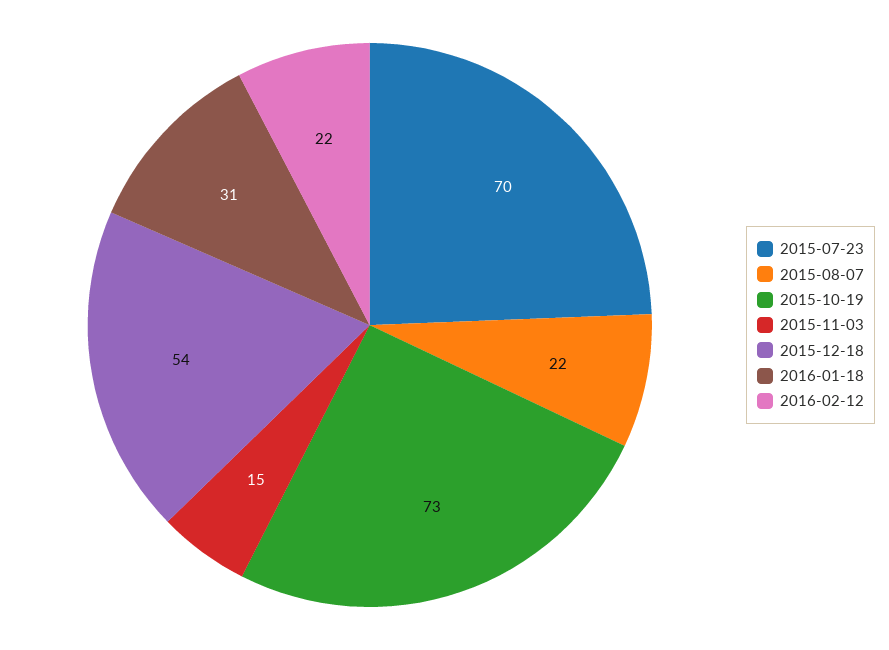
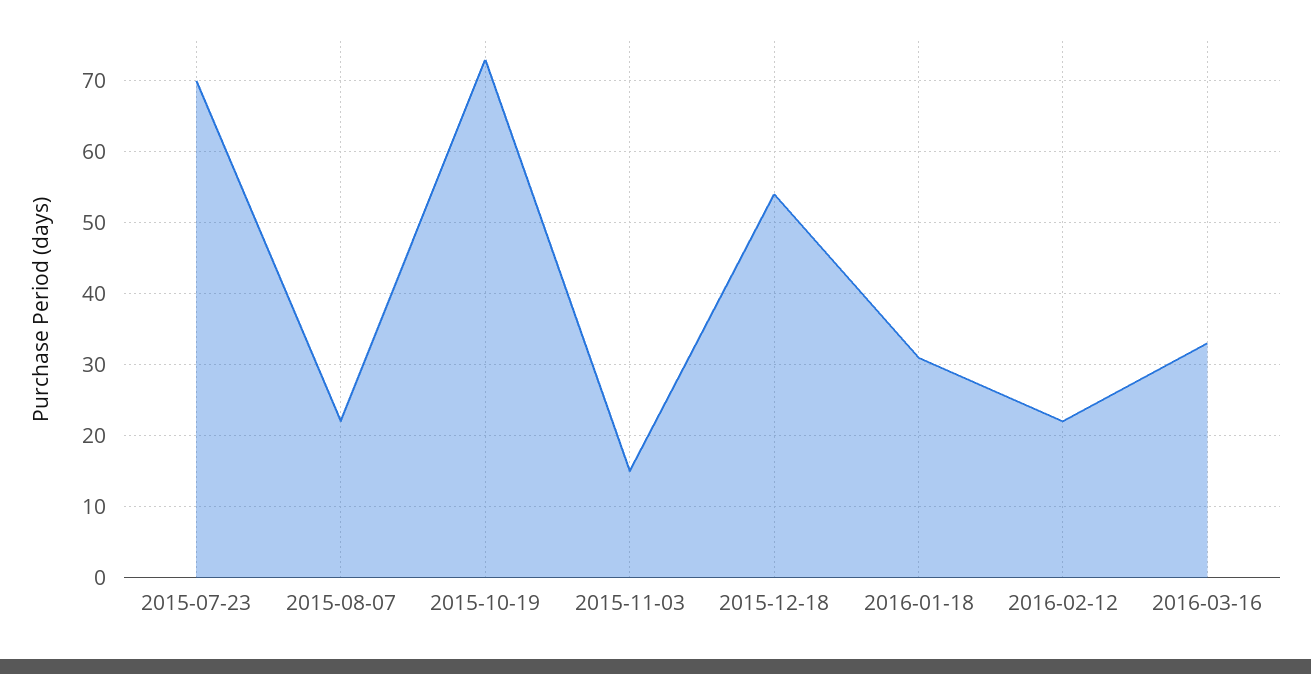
2016-03-16: none -> 33

